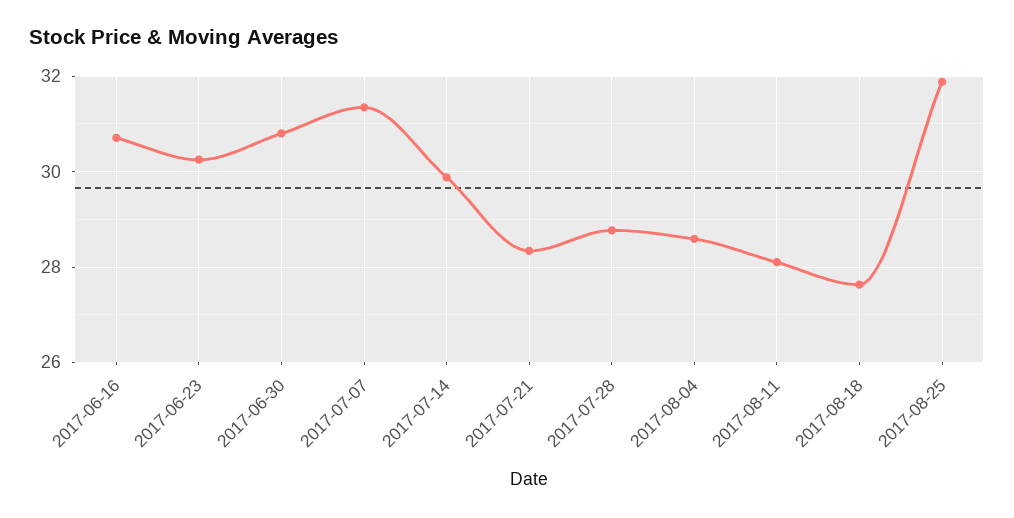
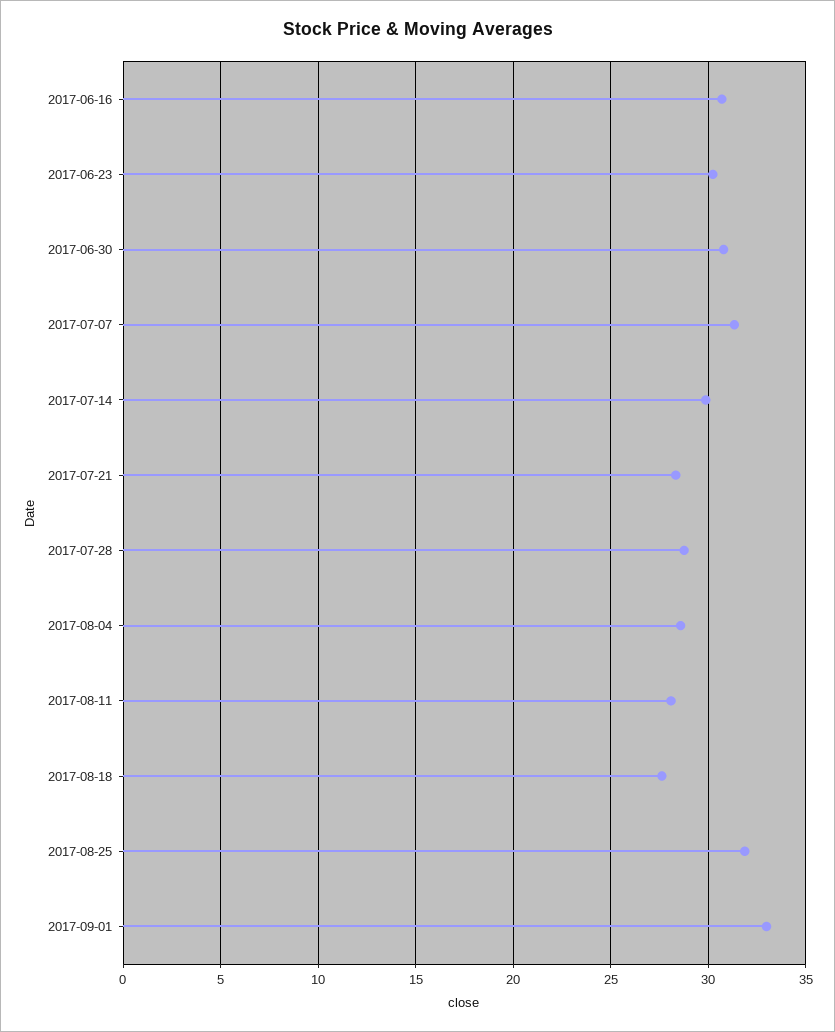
2017-09-01: none -> 33

